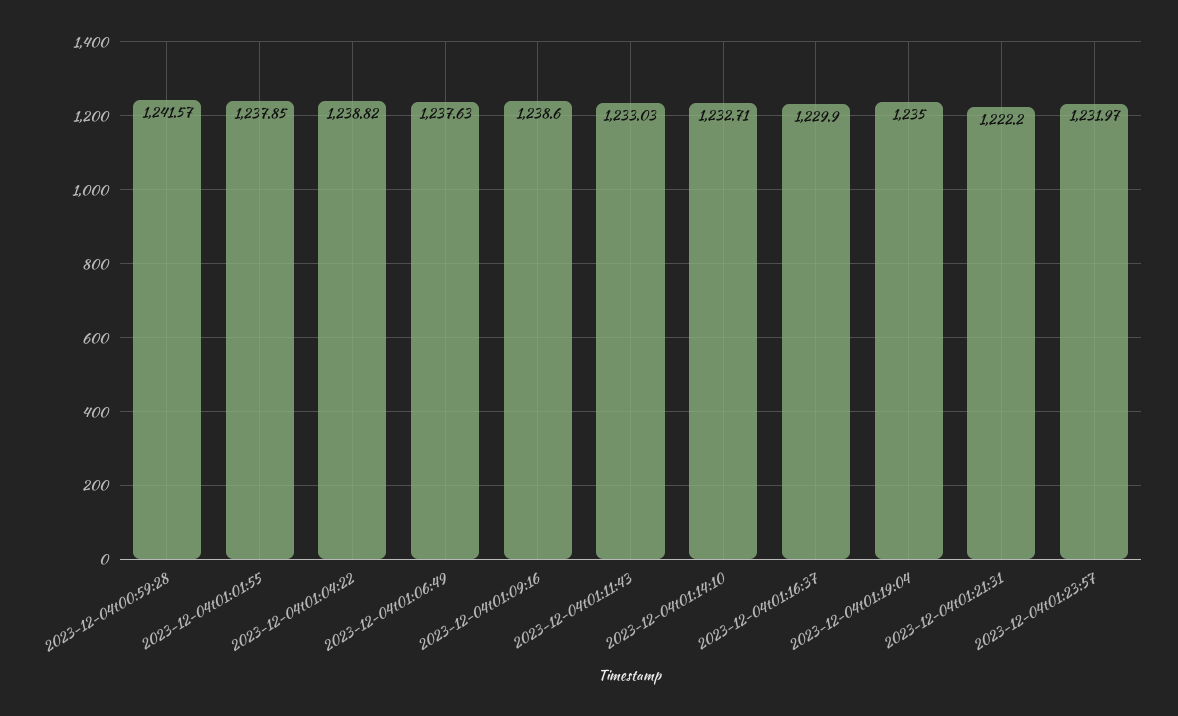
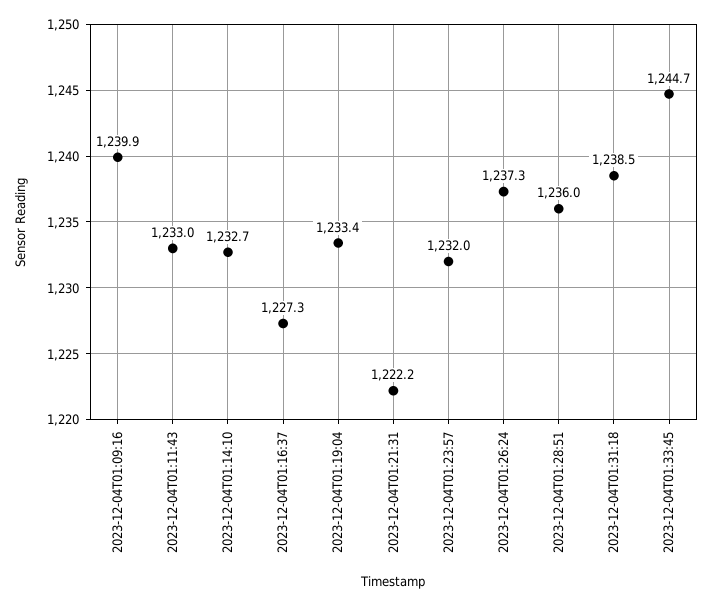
2023-12-04t00:59:28: 1241.57 -> none
2023-12-04t01:01:55: 1237.85 -> none
2023-12-04t01:04:22: 1238.82 -> none
2023-12-04t01:06:49: 1237.63 -> none
2023-12-04t01:09:16: 1238.6 -> 1239.9
2023-12-04t01:16:37: 1229.9 -> 1227.3
2023-12-04t01:19:04: 1235 -> 1233.4
2023-12-04T01:26:24: none -> 1237.3
2023-12-04T01:28:51: none -> 1236
2023-12-04T01:31:18: none -> 1238.5
2023-12-04T01:33:45: none -> 1244.7

